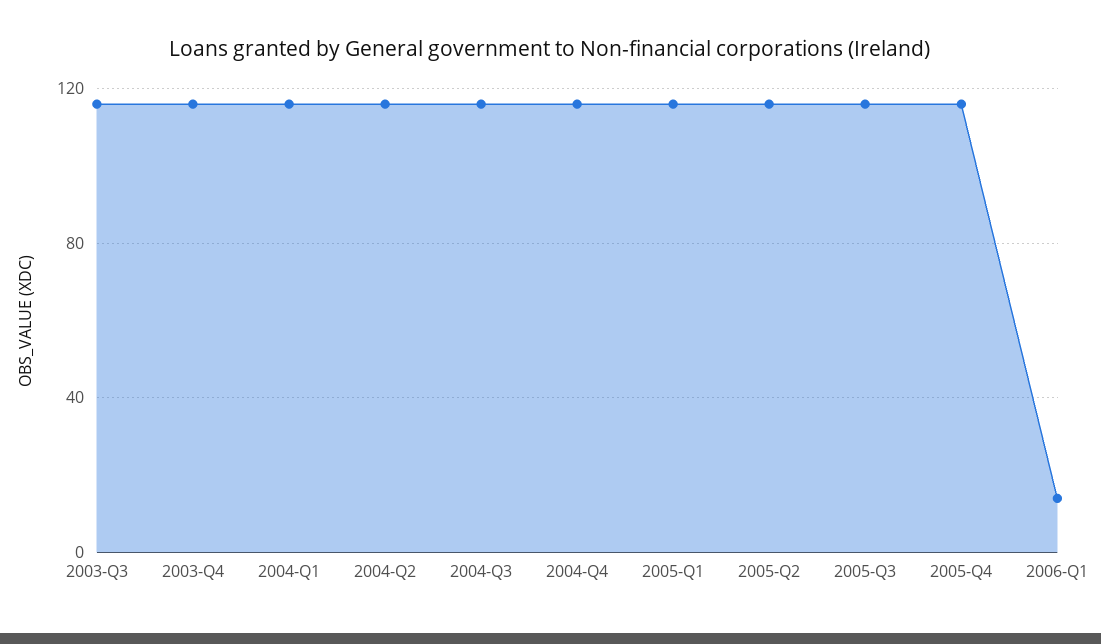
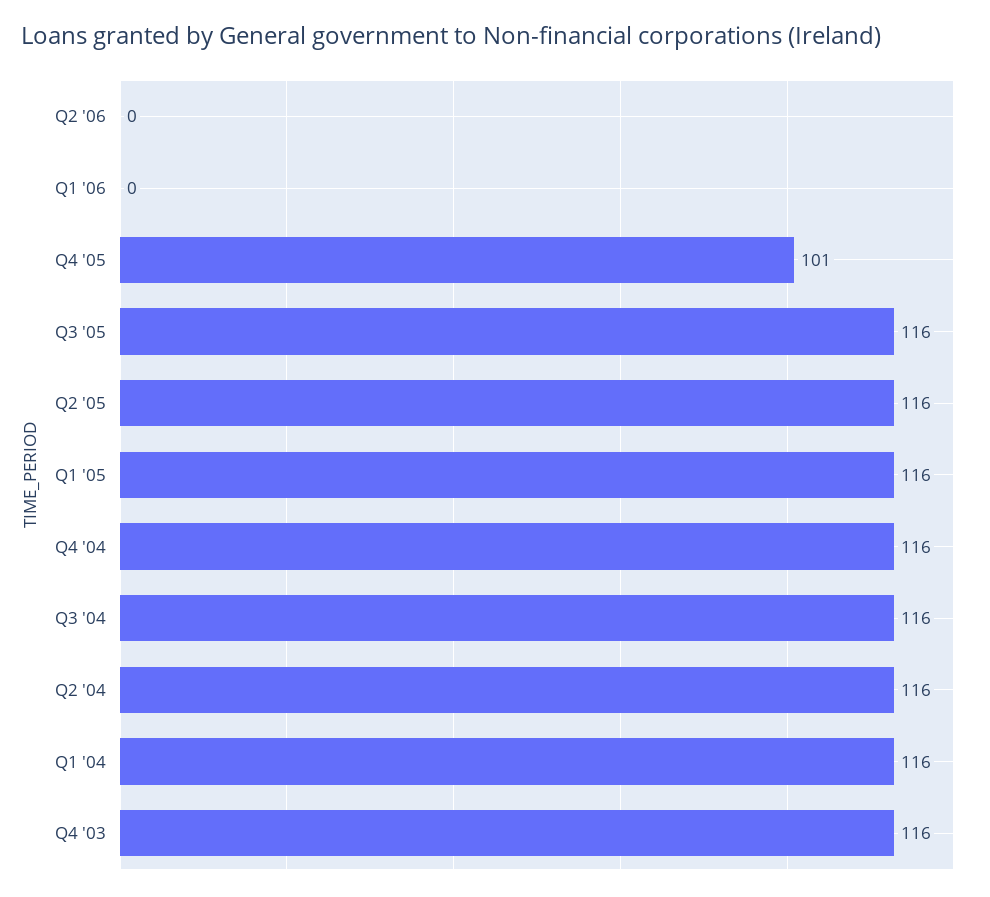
2003-Q3: 115 -> none
2005-Q4: 115 -> 101
2006-Q1: 15 -> 0
Q2 '06: none -> 0

